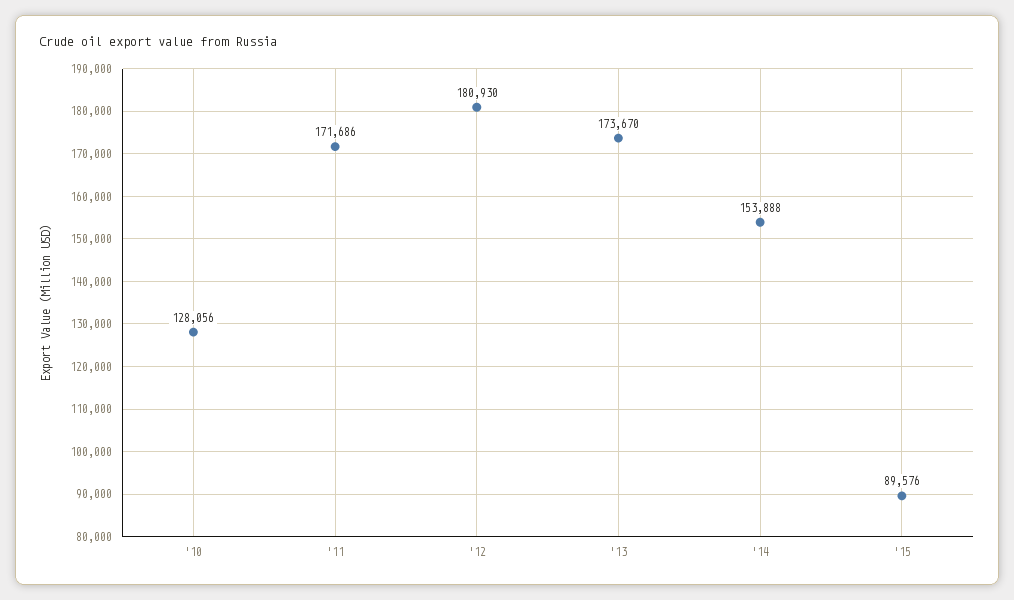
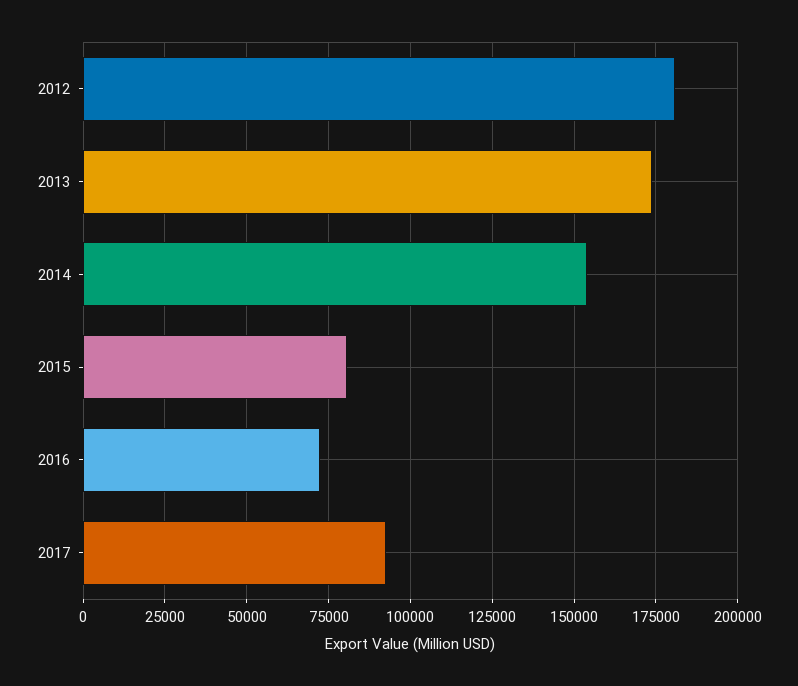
'10: 128056 -> none
'11: 171686 -> none
'15: 89576 -> 80000
2016: none -> 72500
2017: none -> 92500

